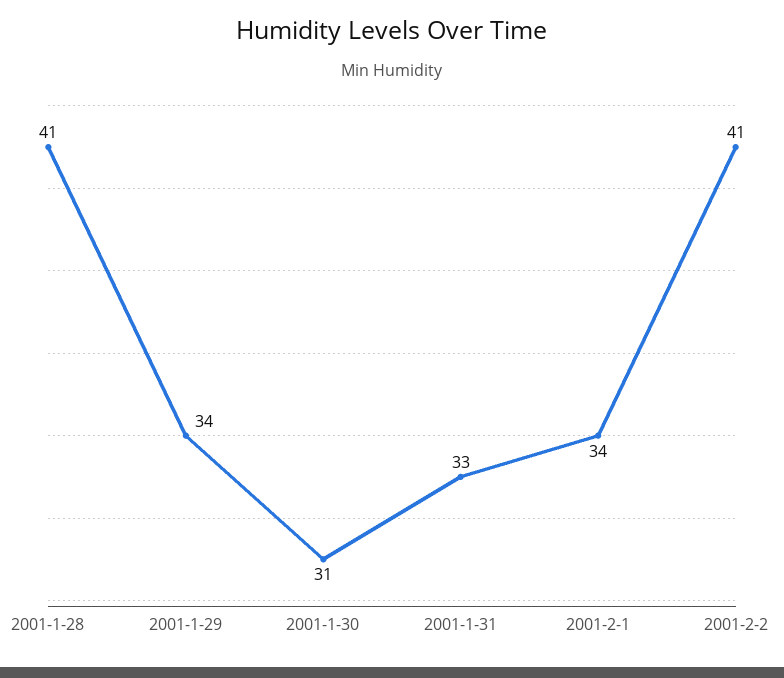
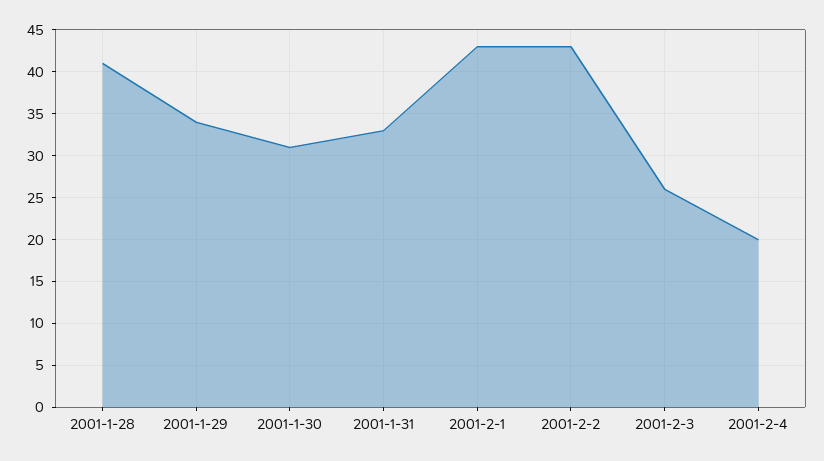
2001-2-1: 34 -> 43
2001-2-2: 41 -> 43
2001-2-3: none -> 26
2001-2-4: none -> 20

